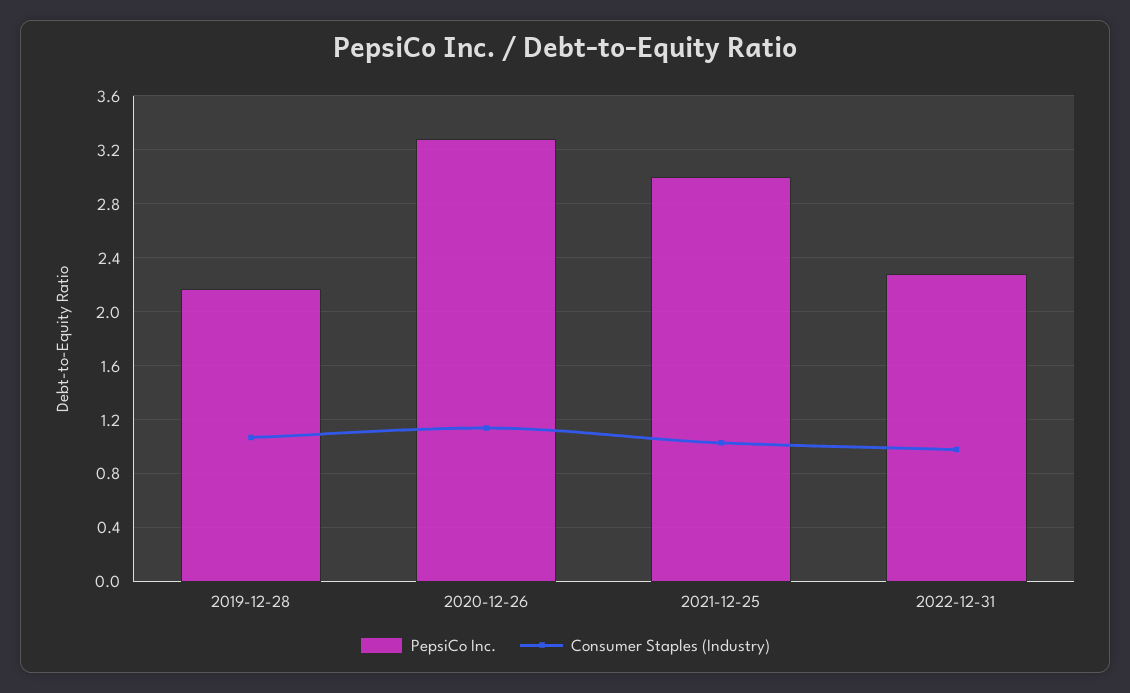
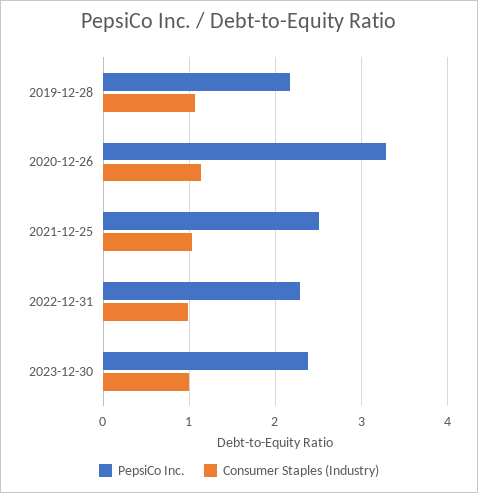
PepsiCo Inc., 2021-12-25: 3 -> 2.5
PepsiCo Inc., 2023-12-30: none -> 2.4
Consumer Staples (Industry), 2023-12-30: none -> 1

